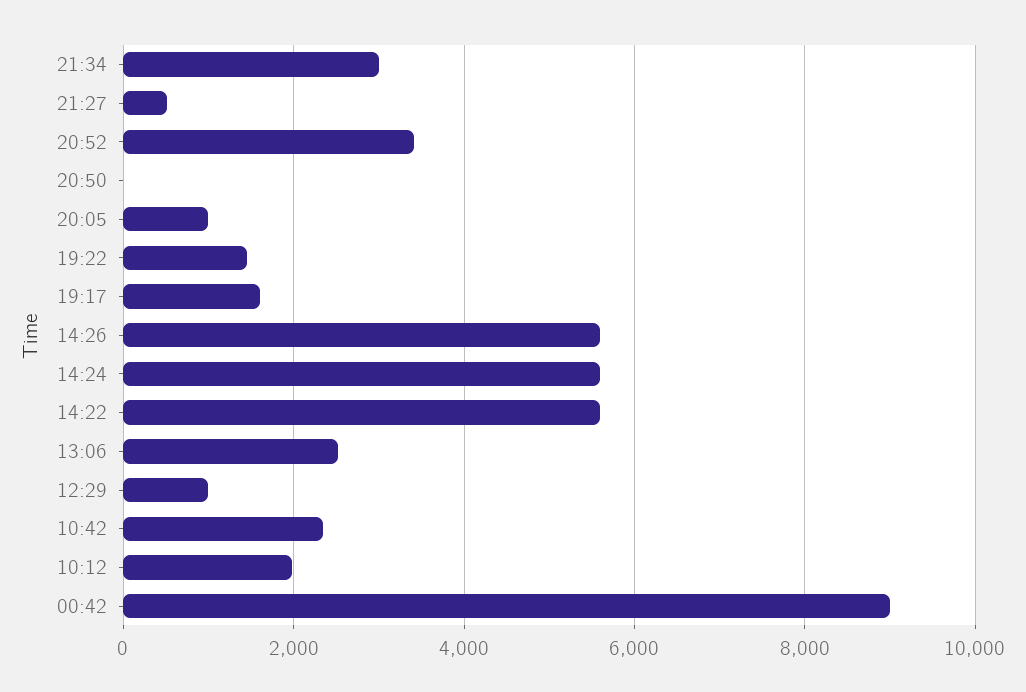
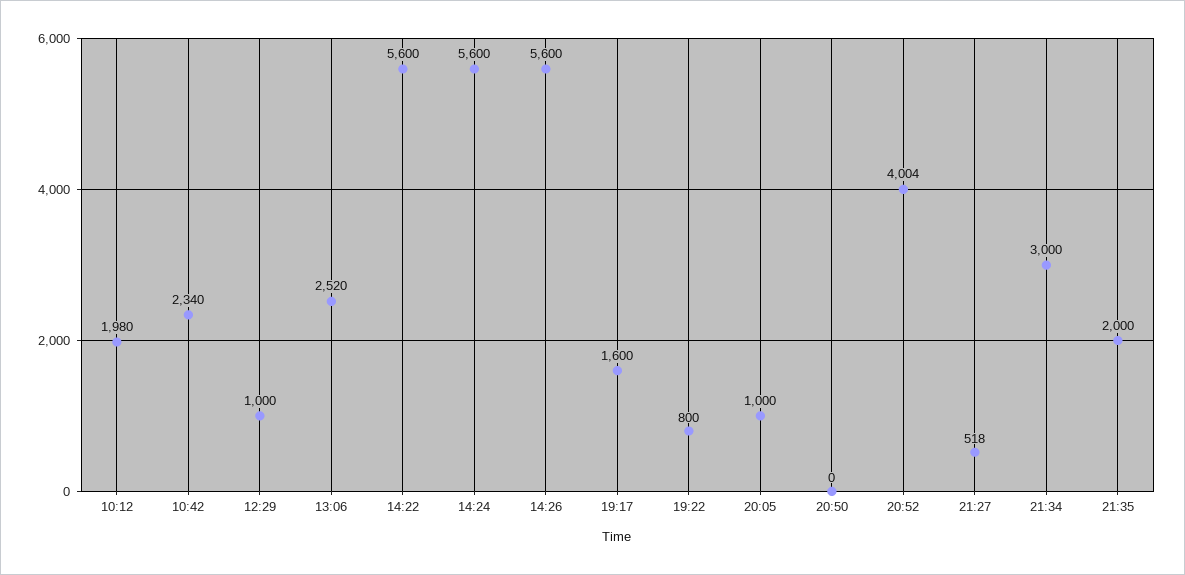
20:52: 3400 -> 4004
19:22: 1400 -> 800
00:42: 9000 -> none
21:35: none -> 2000

